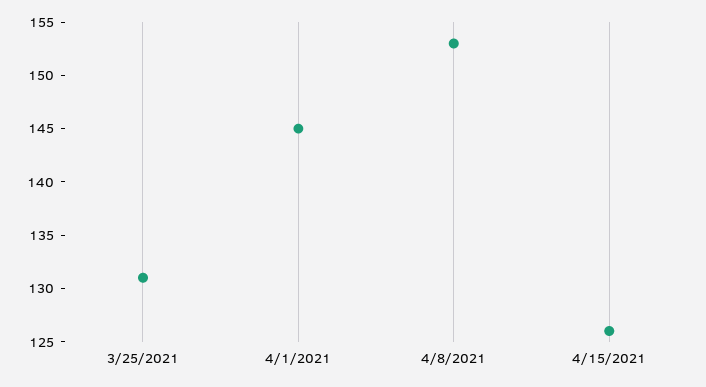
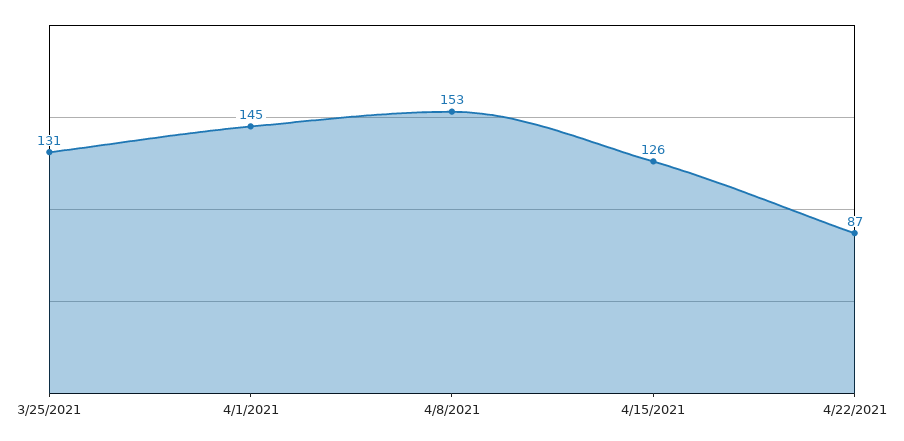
4/22/2021: none -> 87

